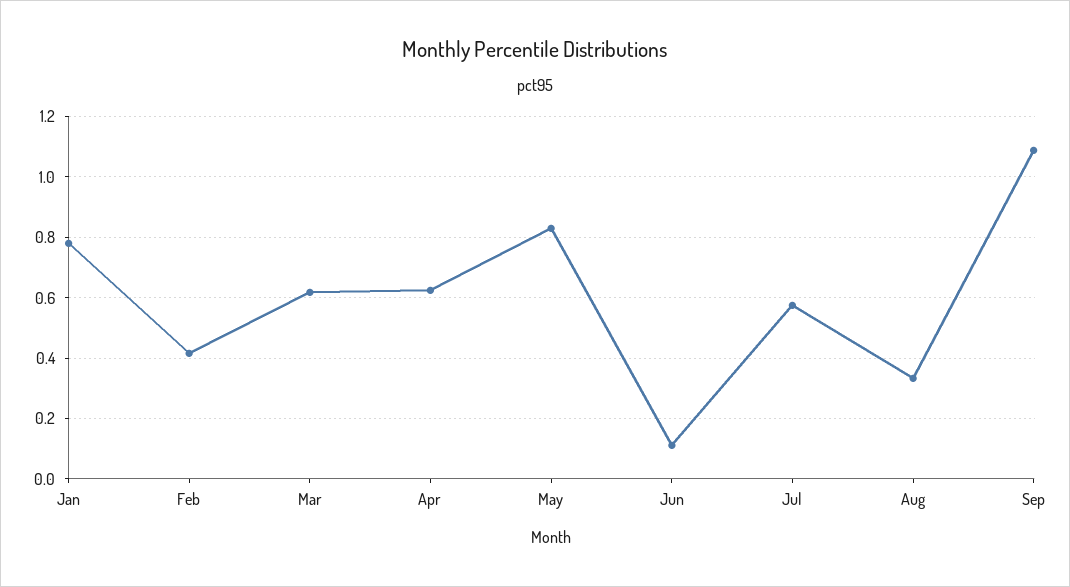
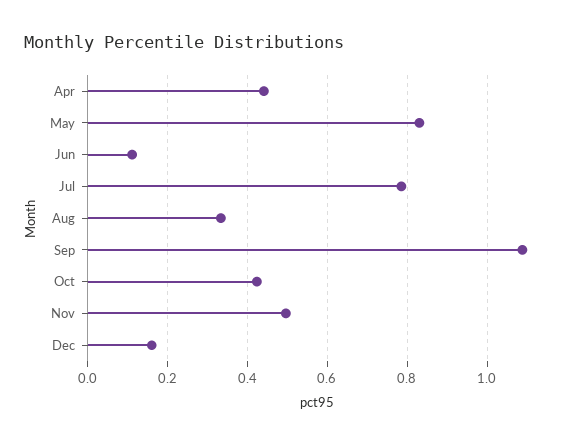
Jan: 0.78 -> none
Feb: 0.42 -> none
Mar: 0.62 -> none
Apr: 0.62 -> 0.44
Jul: 0.58 -> 0.78
Oct: none -> 0.42
Nov: none -> 0.5
Dec: none -> 0.16

